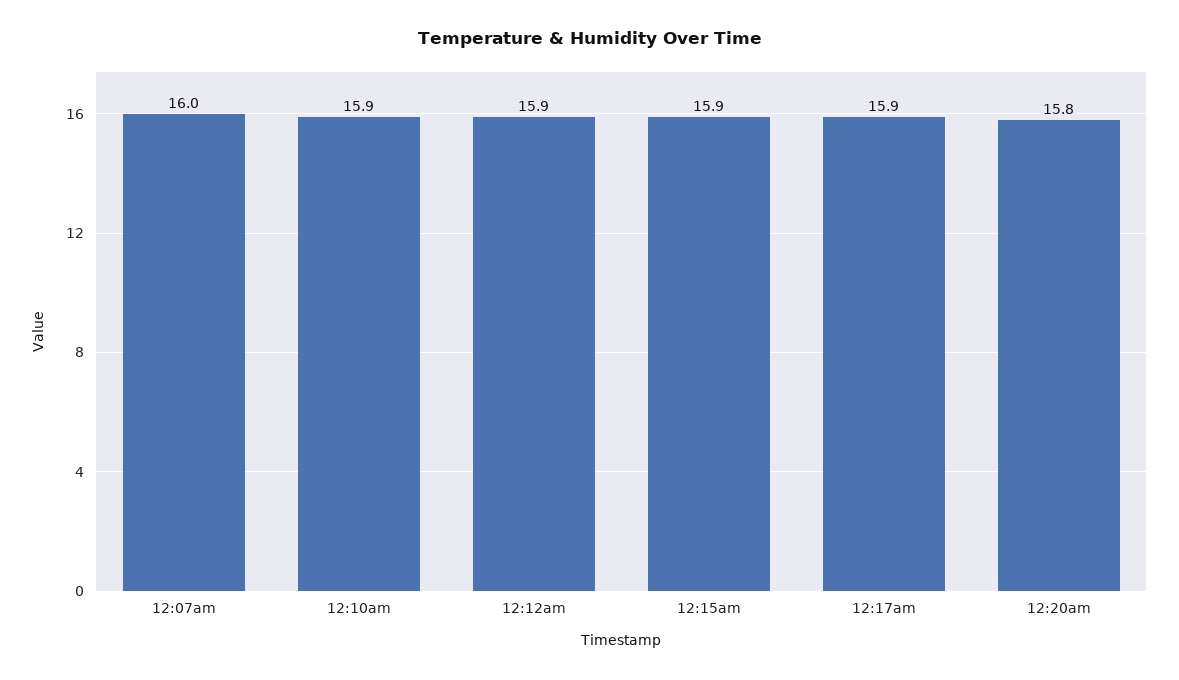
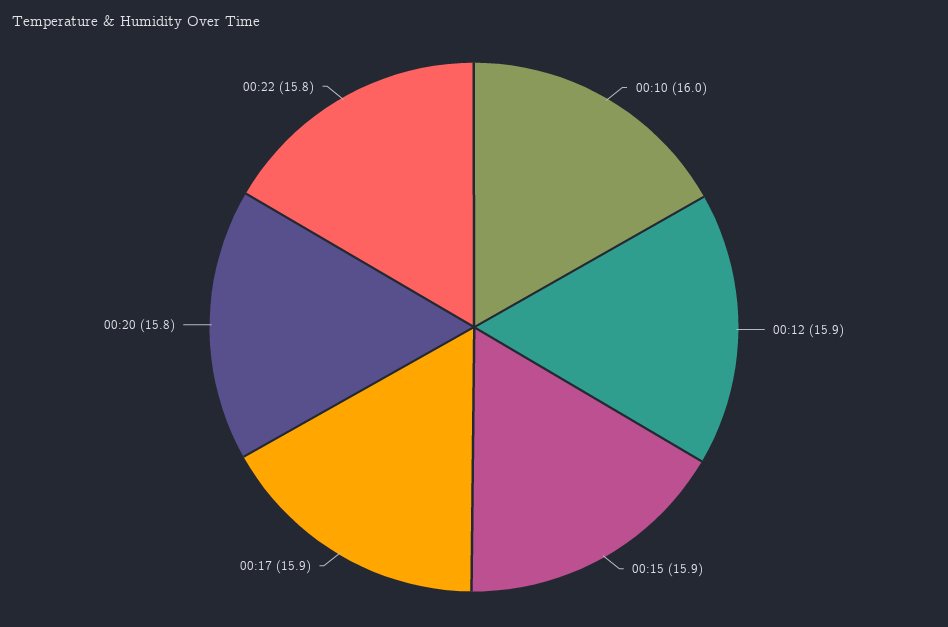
12:07am: 16 -> none
12:10am: 15.9 -> 16
00:22: none -> 15.8

